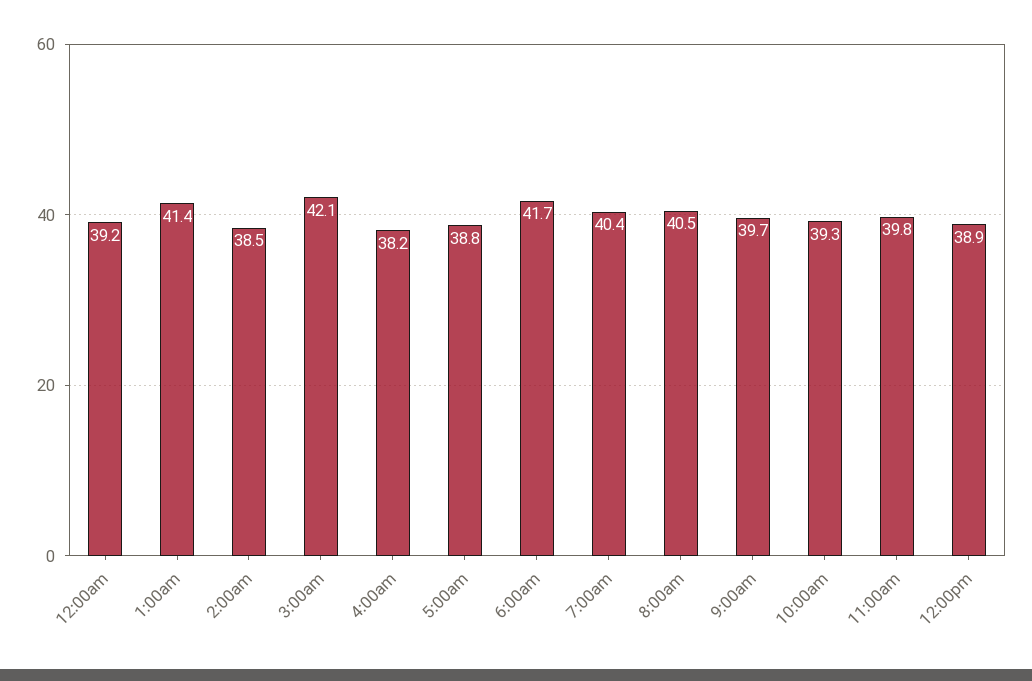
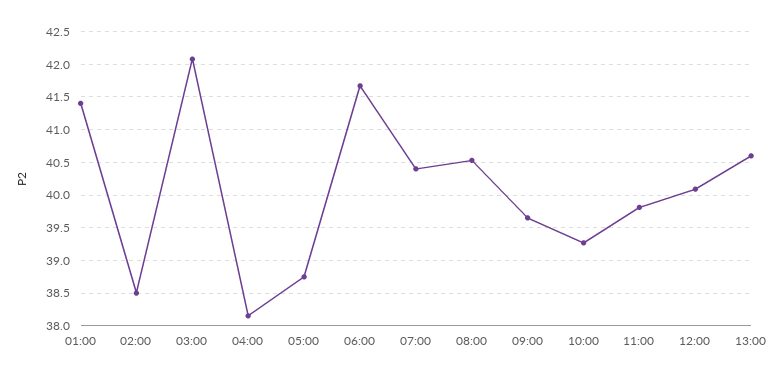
12:00am: 39.2 -> none
12:00pm: 38.9 -> 40.1
13:00: none -> 40.6

